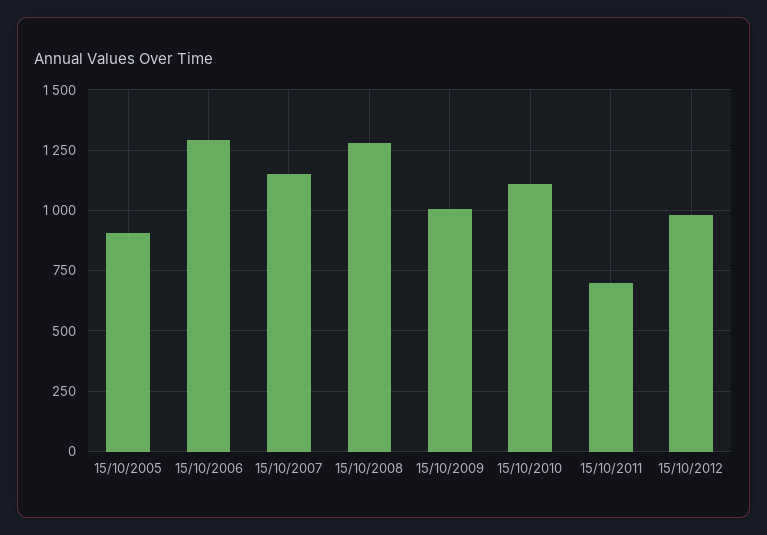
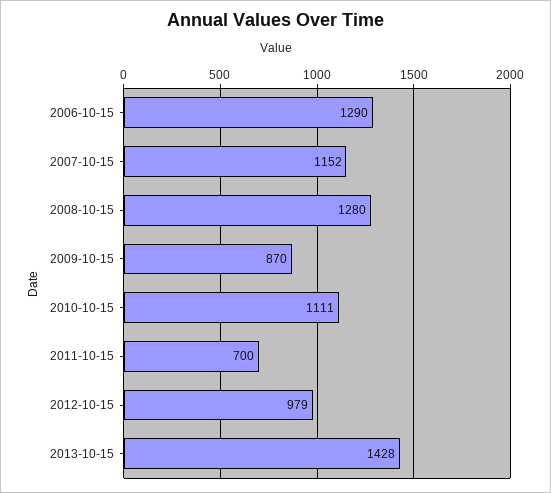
15/10/2005: 900 -> none
15/10/2009: 1000 -> 870
2013-10-15: none -> 1428

